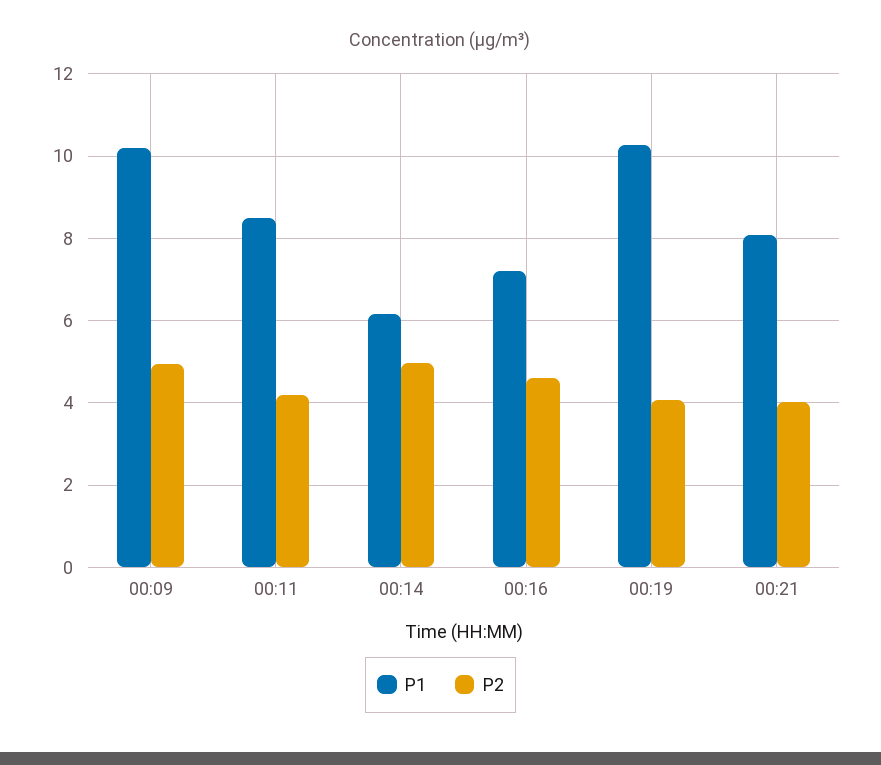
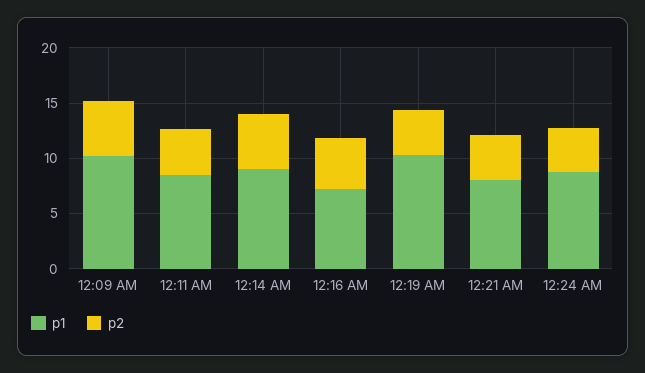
P1, 00:14: 6.2 -> 9
P1, 12:24 AM: none -> 9
P2, 12:24 AM: none -> 4

